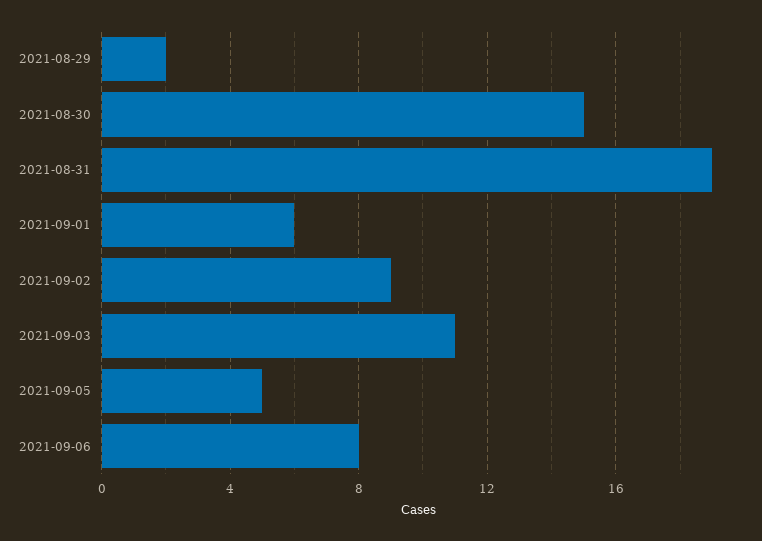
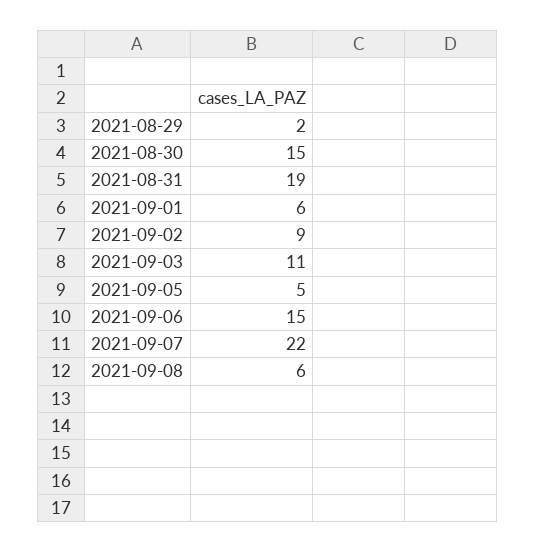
2021-09-06: 8 -> 15
2021-09-07: none -> 22
2021-09-08: none -> 6

